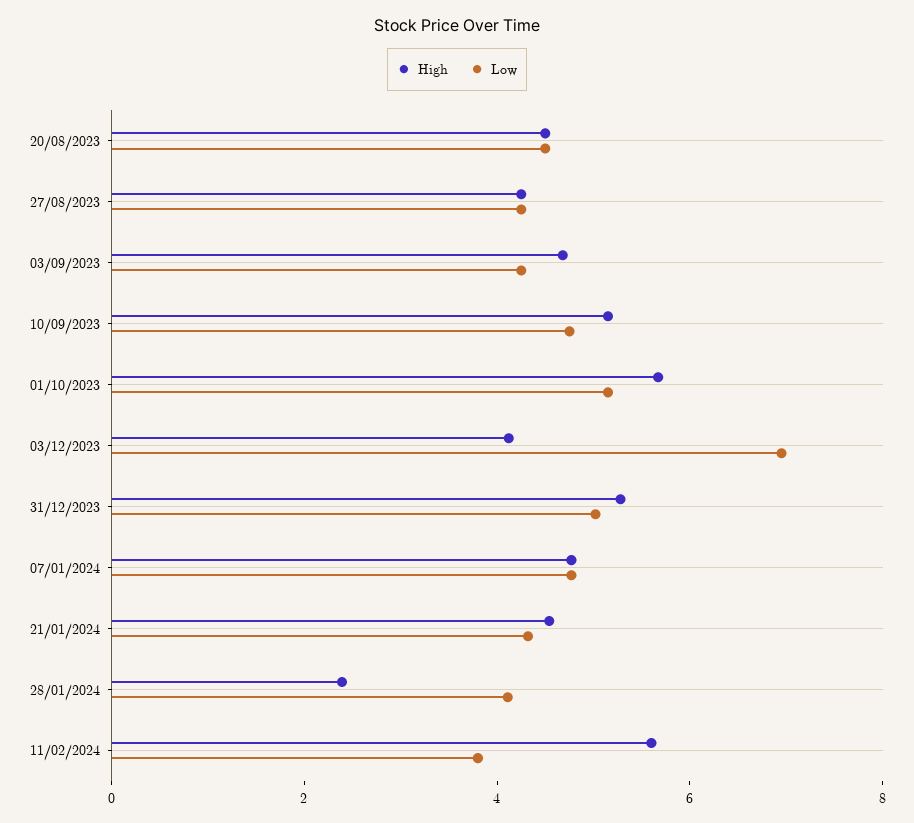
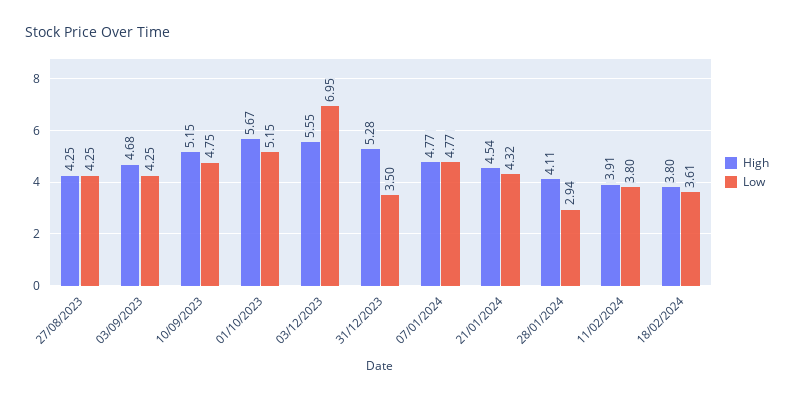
High, 20/08/2023: 4.5 -> none
Low, 20/08/2023: 4.5 -> none
High, 03/12/2023: 4 -> 5.55
Low, 31/12/2023: 5 -> 3.5
High, 28/01/2024: 2.5 -> 4.11
Low, 28/01/2024: 4 -> 2.94
High, 11/02/2024: 5.5 -> 3.91
High, 18/02/2024: none -> 3.8
Low, 18/02/2024: none -> 3.61

